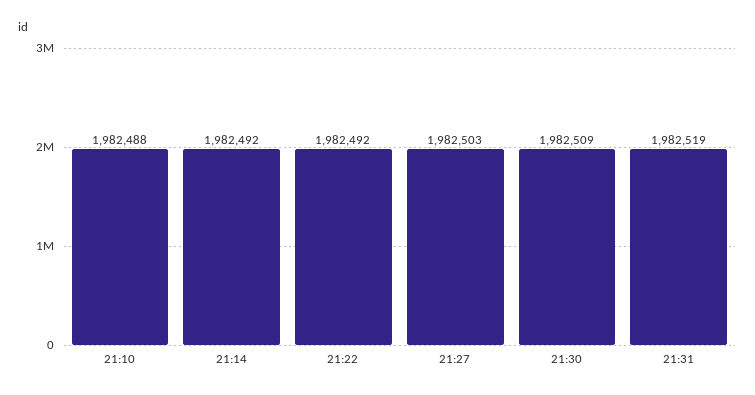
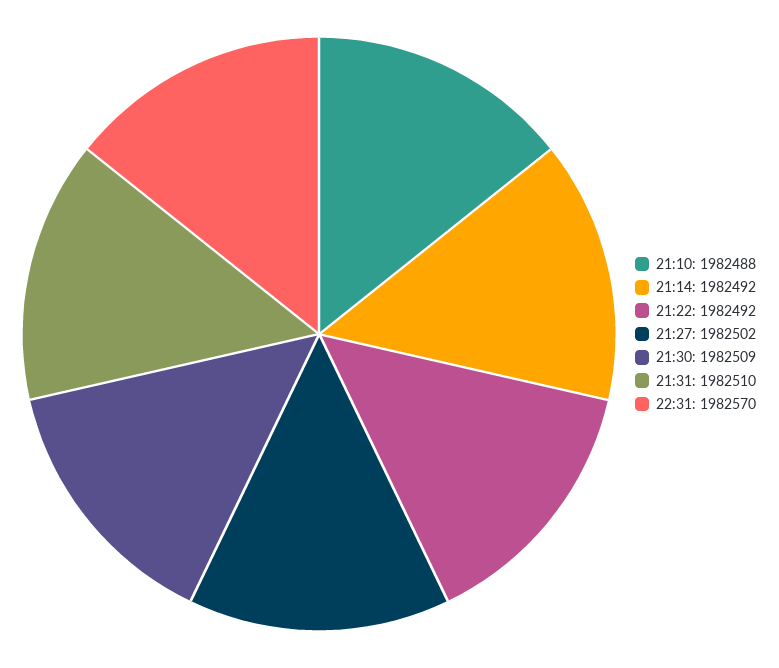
21:27: 1982503 -> 1982502
21:31: 1982519 -> 1982510
22:31: none -> 1982570

